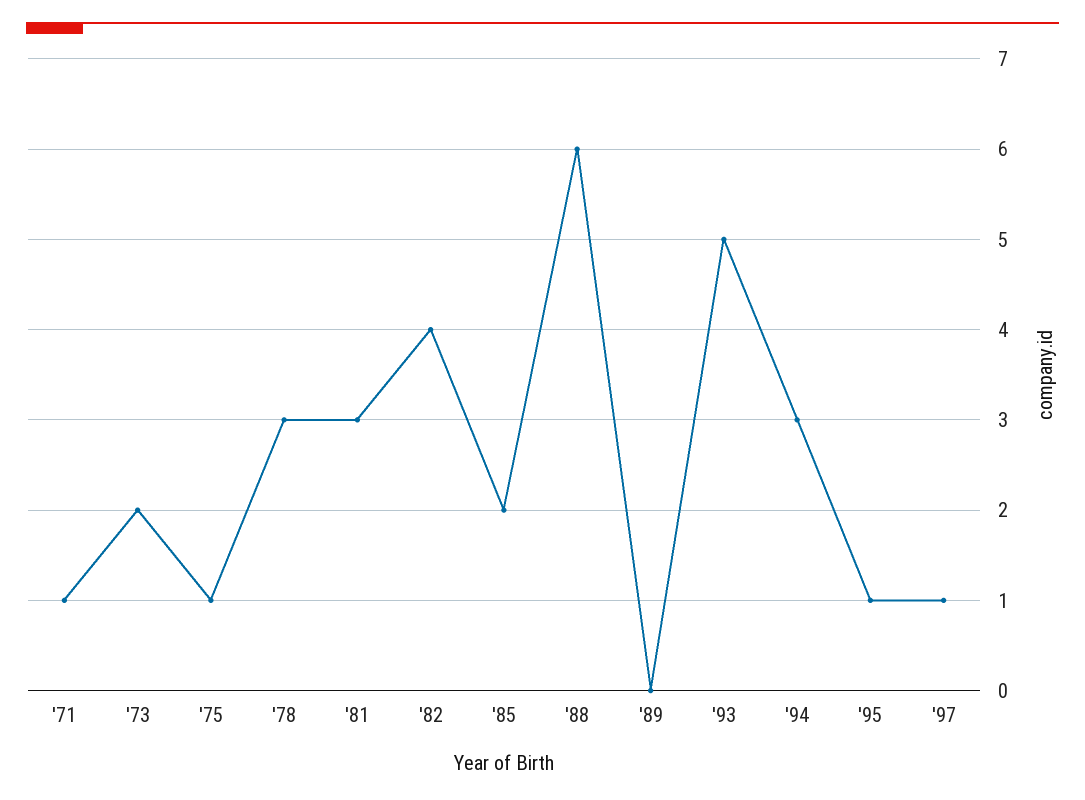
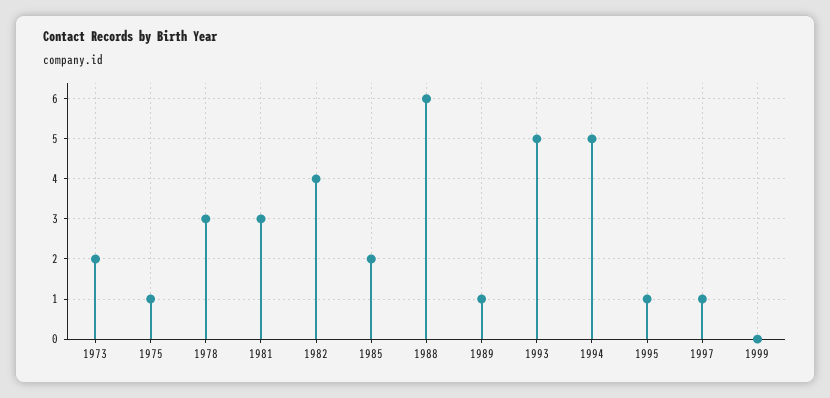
'71: 1 -> none
'89: 0 -> 1
'94: 3 -> 5
1999: none -> 0

